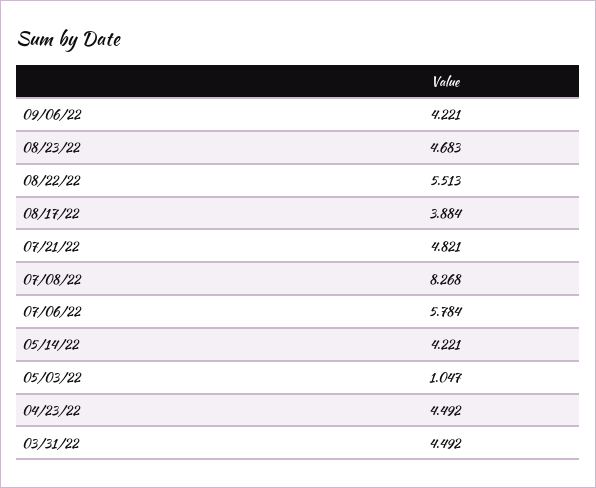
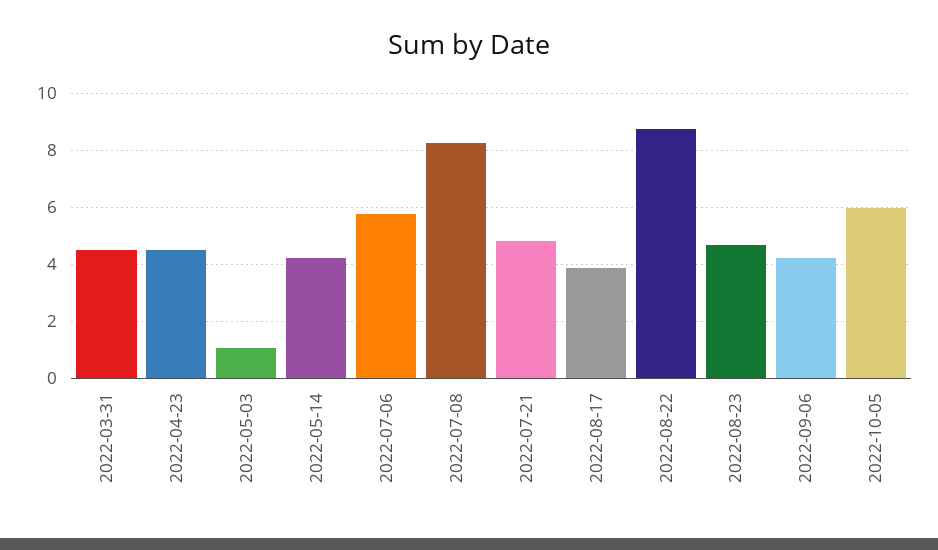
08/22/22: 5.513 -> 8.75
2022-10-05: none -> 6

